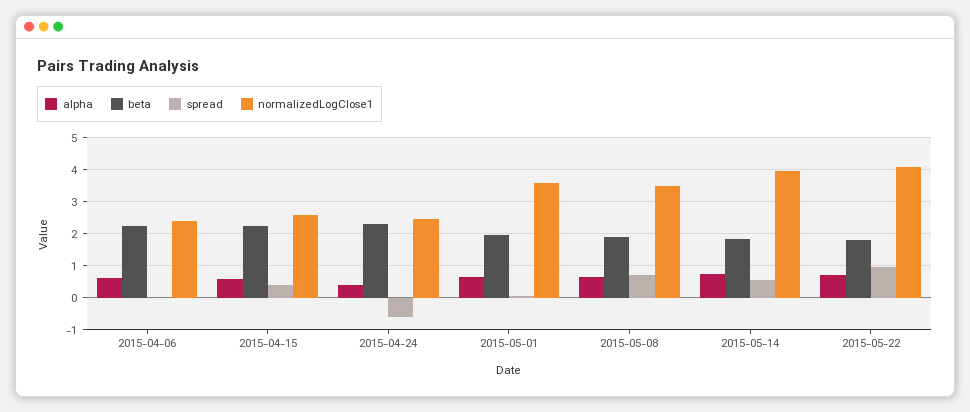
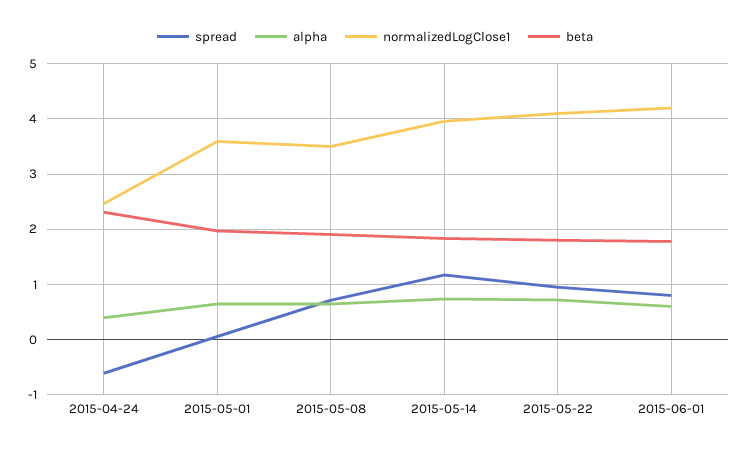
alpha, 2015-04-06: 0.6 -> none
beta, 2015-04-06: 2.2 -> none
spread, 2015-04-06: 0 -> none
normalizedLogClose1, 2015-04-06: 2.4 -> none
alpha, 2015-04-15: 0.6 -> none
beta, 2015-04-15: 2.2 -> none
spread, 2015-04-15: 0.4 -> none
normalizedLogClose1, 2015-04-15: 2.6 -> none
spread, 2015-05-14: 0.6 -> 1.2
spread, 2015-06-01: none -> 0.8
alpha, 2015-06-01: none -> 0.6
normalizedLogClose1, 2015-06-01: none -> 4.2
beta, 2015-06-01: none -> 1.8

